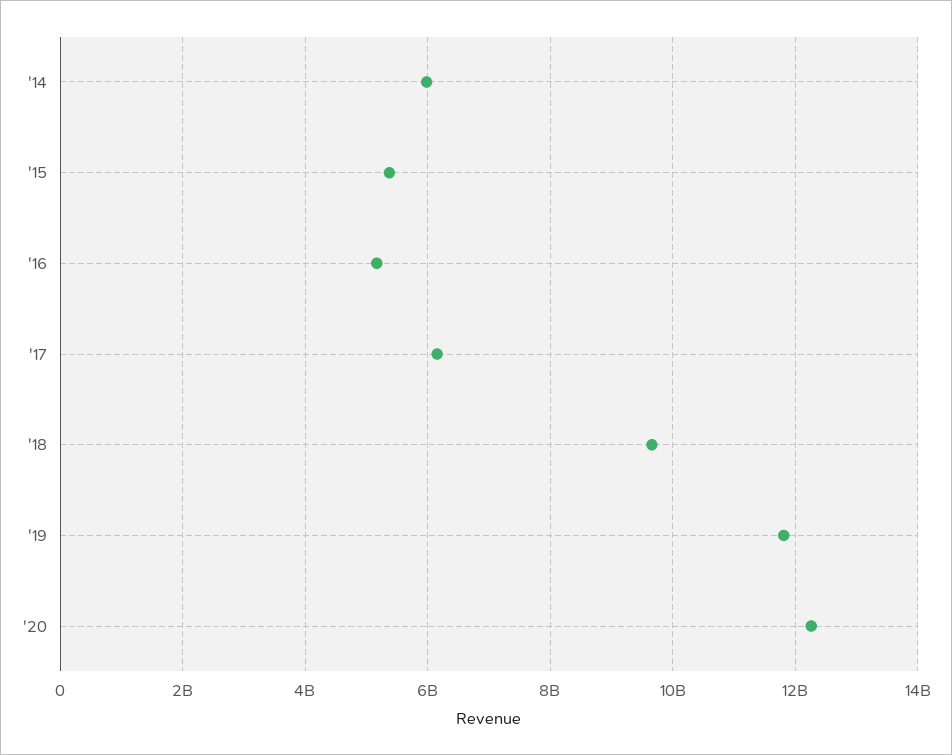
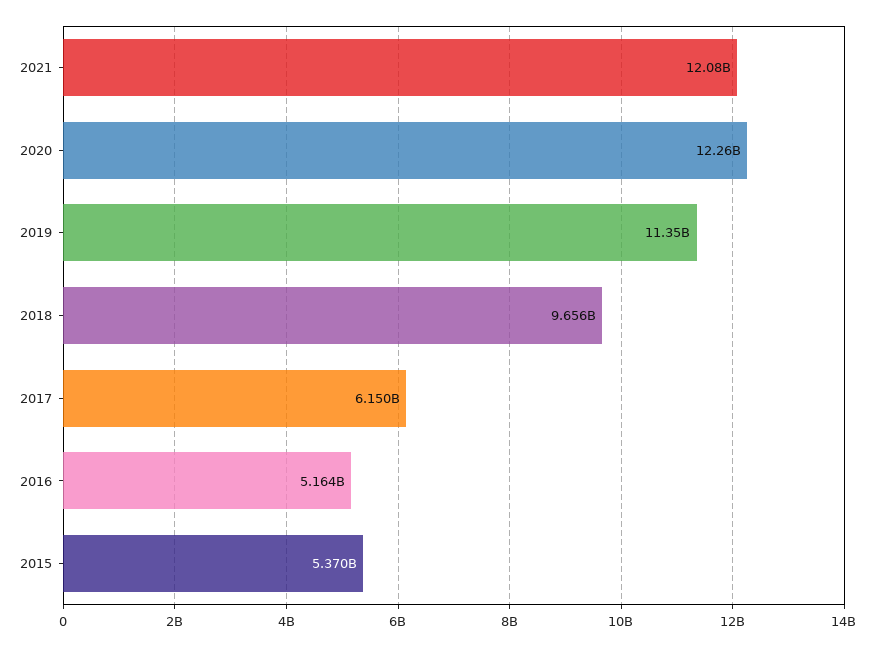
'14: 6000000000 -> none
'19: 11800000000 -> 11350000000
2021: none -> 12080000000

